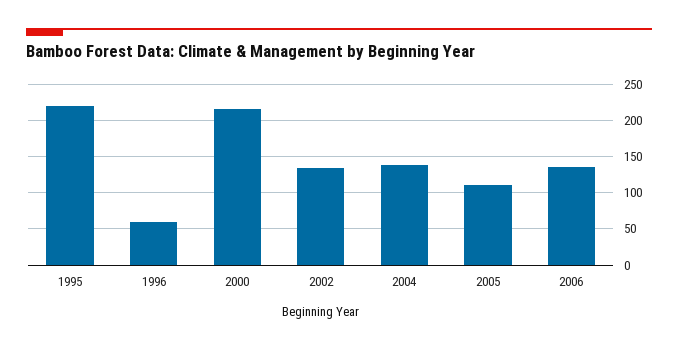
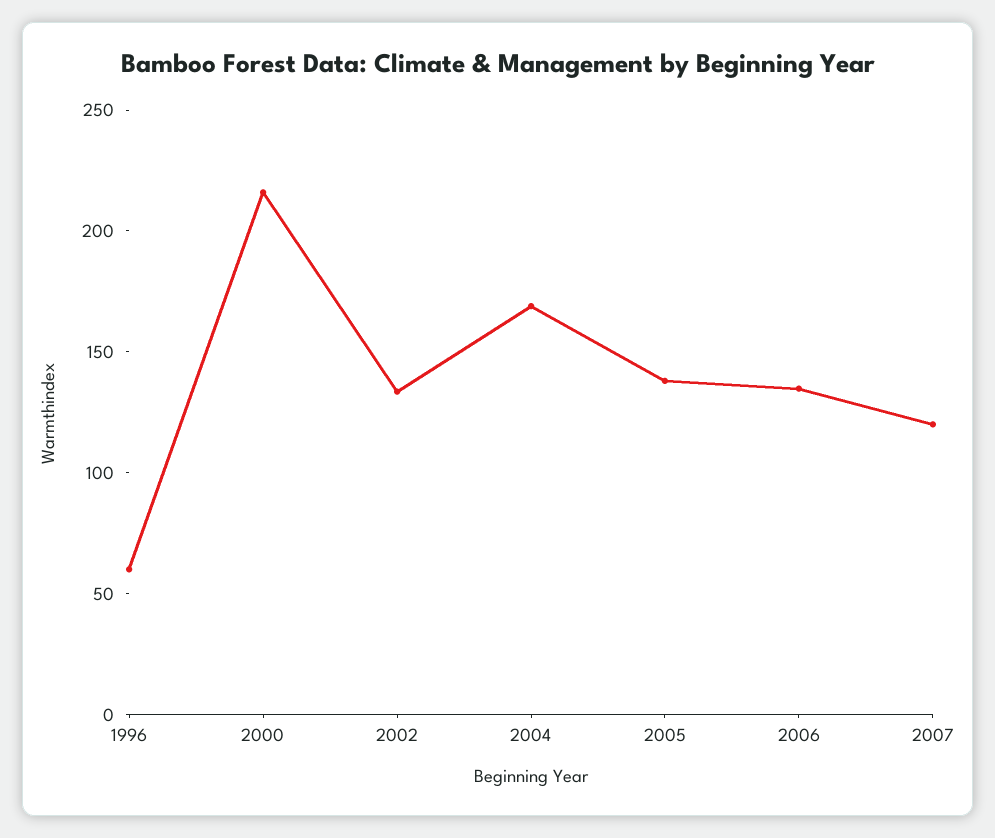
1995: 220 -> none
2004: 140 -> 170
2005: 110 -> 140
2007: none -> 120

